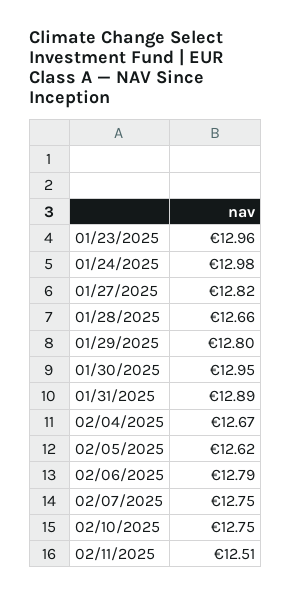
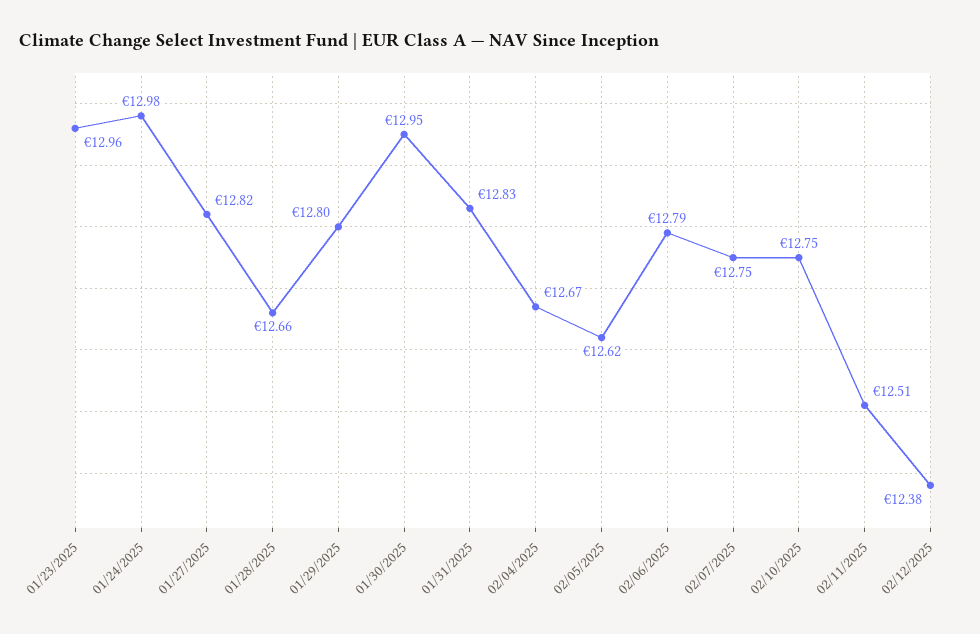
01/31/2025: 12.89 -> 12.83
02/12/2025: none -> 12.38

